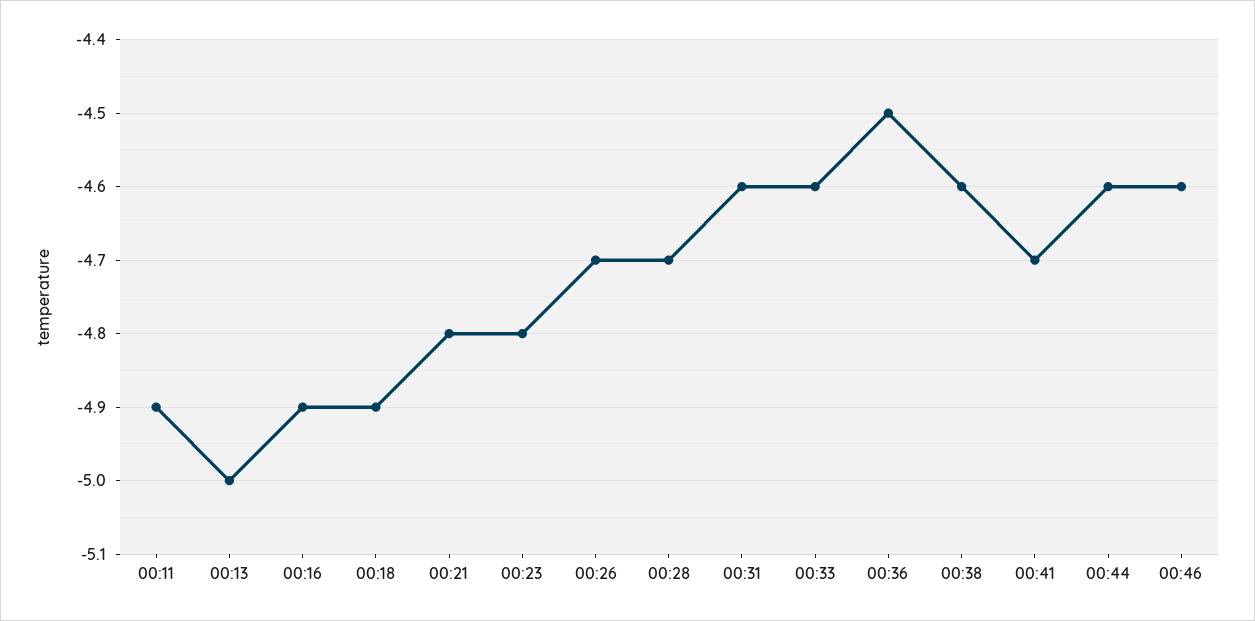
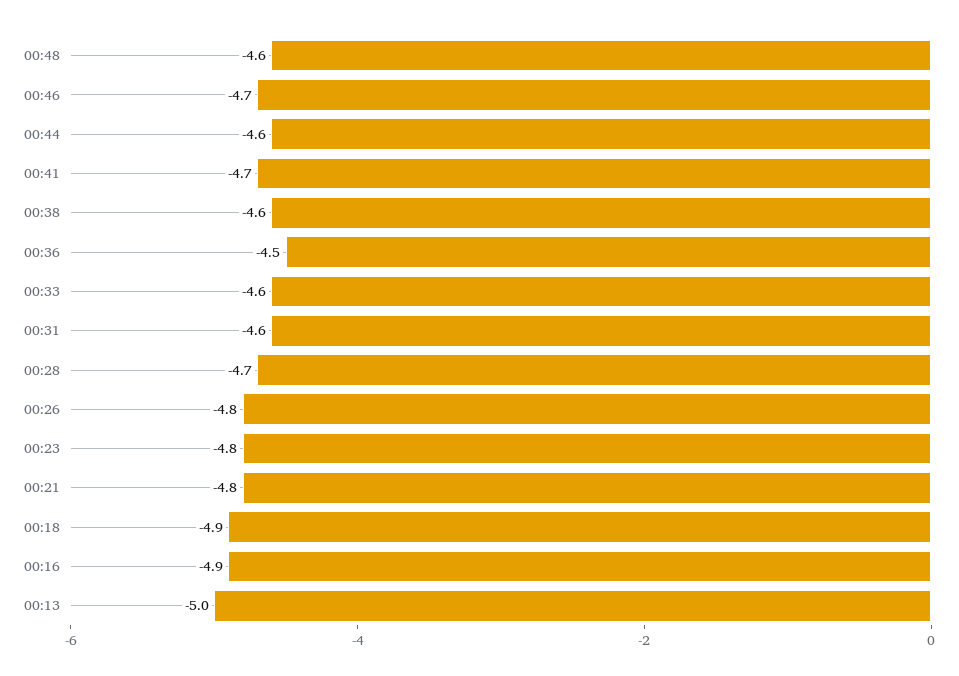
00:11: -4.9 -> none
00:26: -4.7 -> -4.8
00:46: -4.6 -> -4.7
00:48: none -> -4.6

